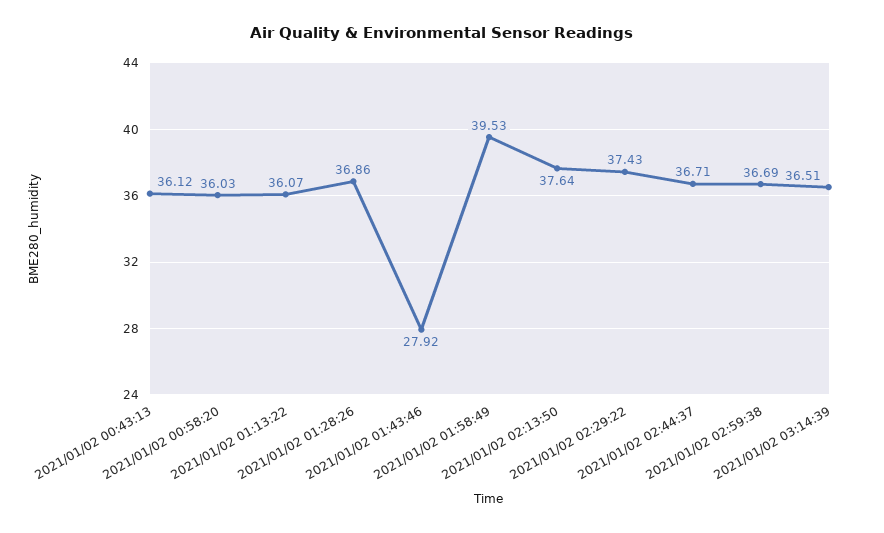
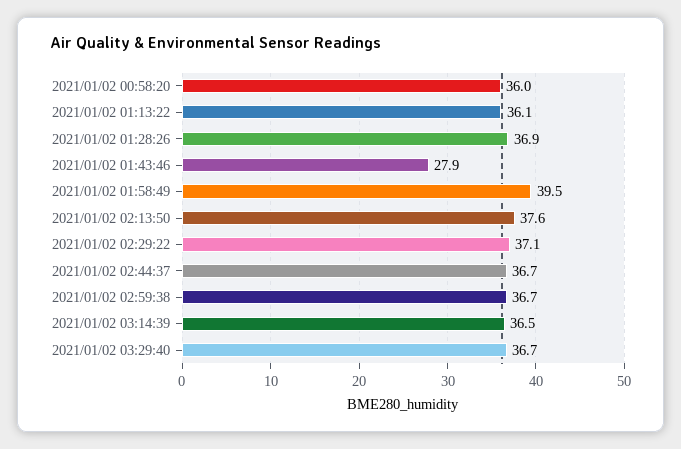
2021/01/02 00:43:13: 36.12 -> none
2021/01/02 02:29:22: 37.43 -> 37.1
2021/01/02 03:29:40: none -> 36.7

